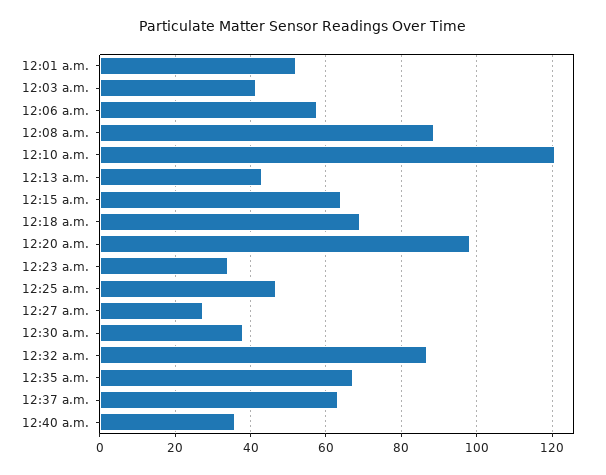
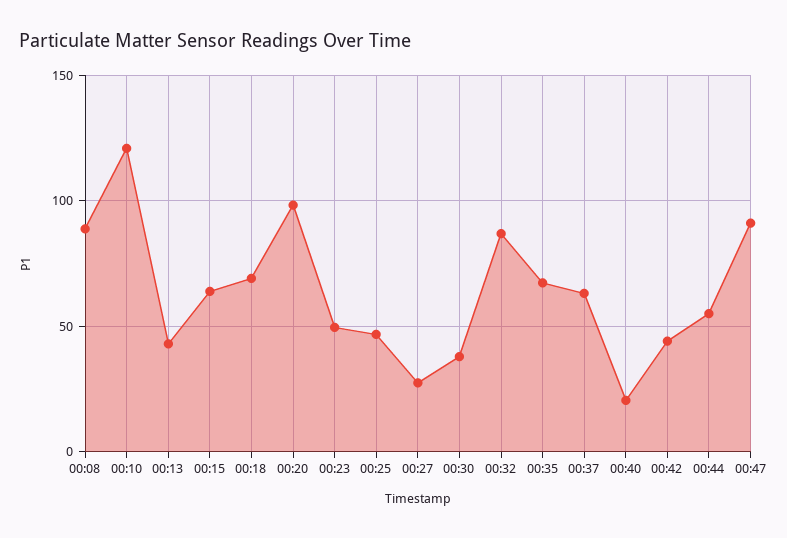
12:01 a.m.: 52 -> none
12:03 a.m.: 42 -> none
12:06 a.m.: 58 -> none
12:23 a.m.: 34 -> 50
12:40 a.m.: 36 -> 20
00:42: none -> 45
00:44: none -> 55
00:47: none -> 90

